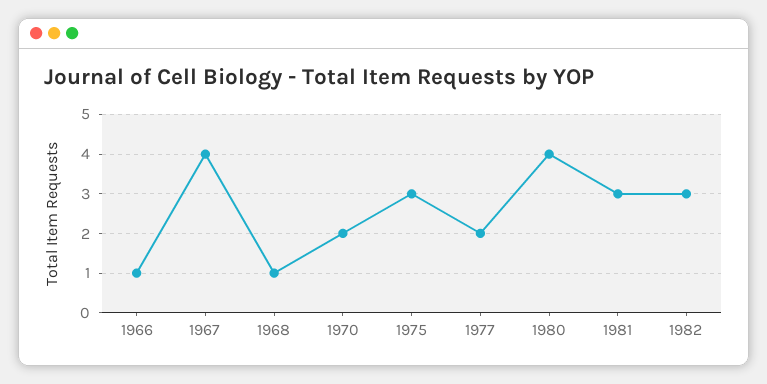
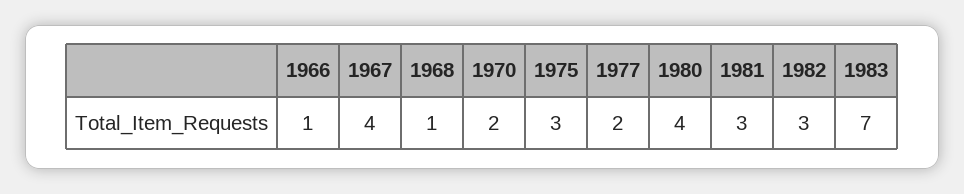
1983: none -> 7

